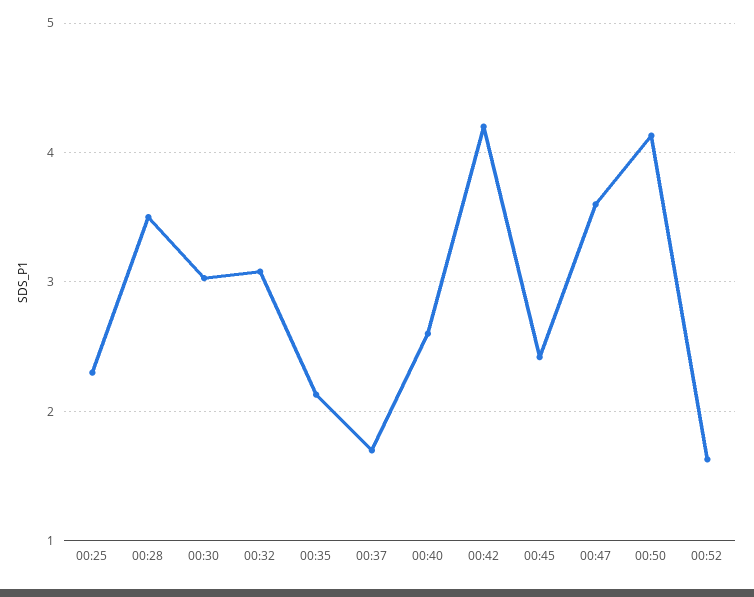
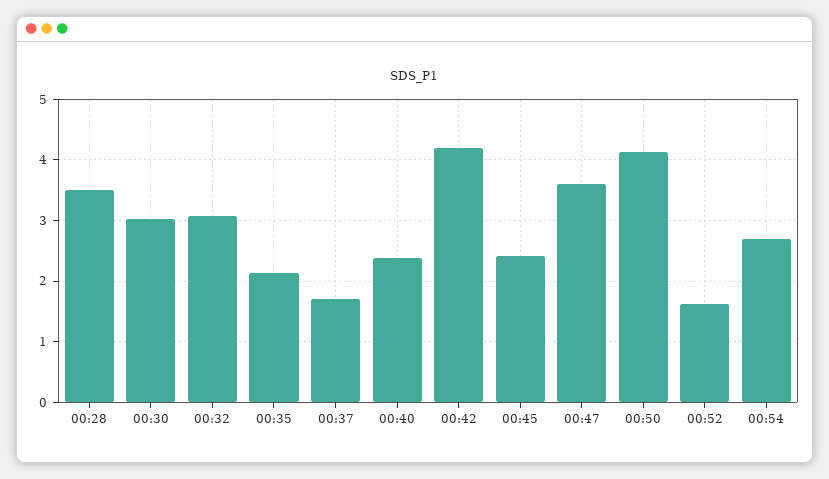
00:25: 2.3 -> none
00:40: 2.6 -> 2.4
00:54: none -> 2.7

